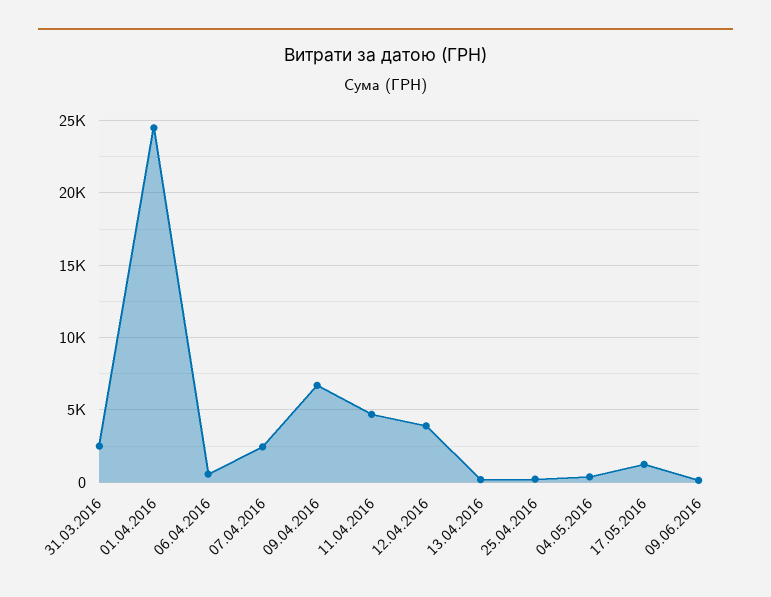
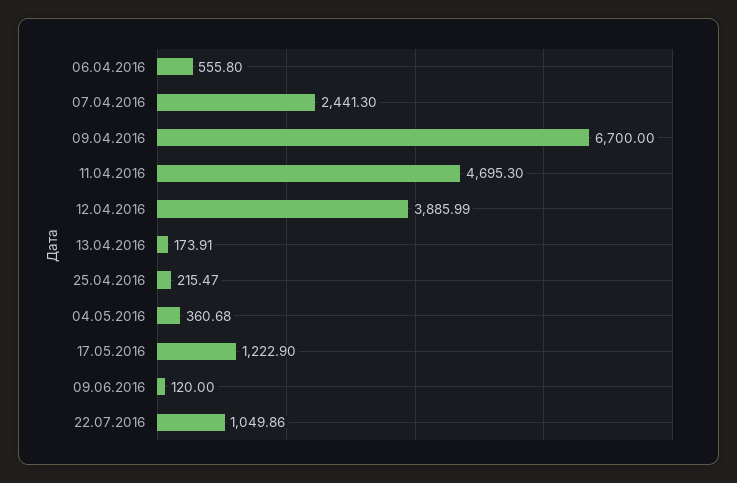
31.03.2016: 2500 -> none
01.04.2016: 24500 -> none
22.07.2016: none -> 1049.86

